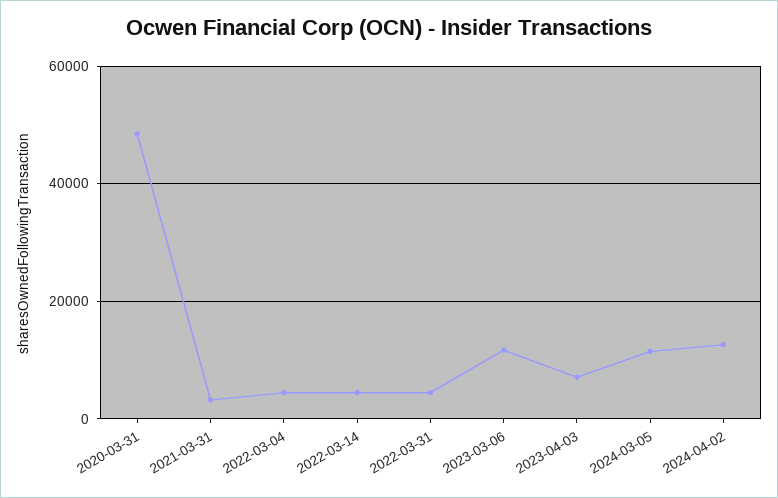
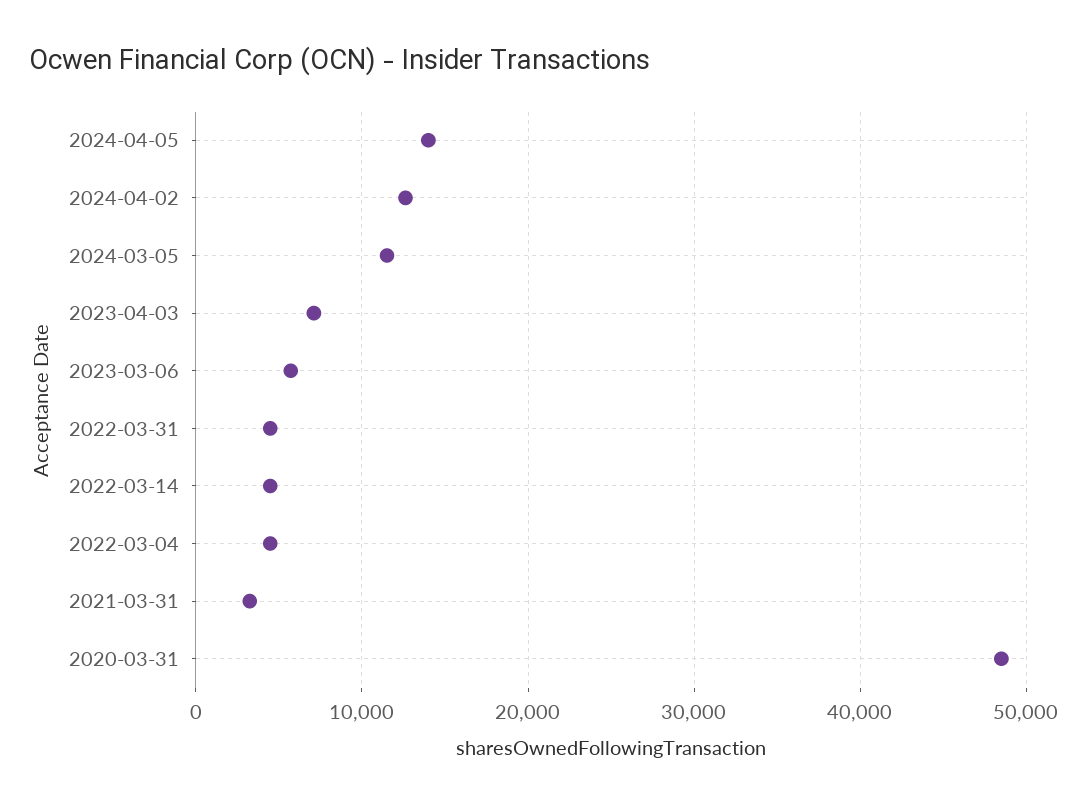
2023-03-06: 12000 -> 6000
2024-04-05: none -> 14000

